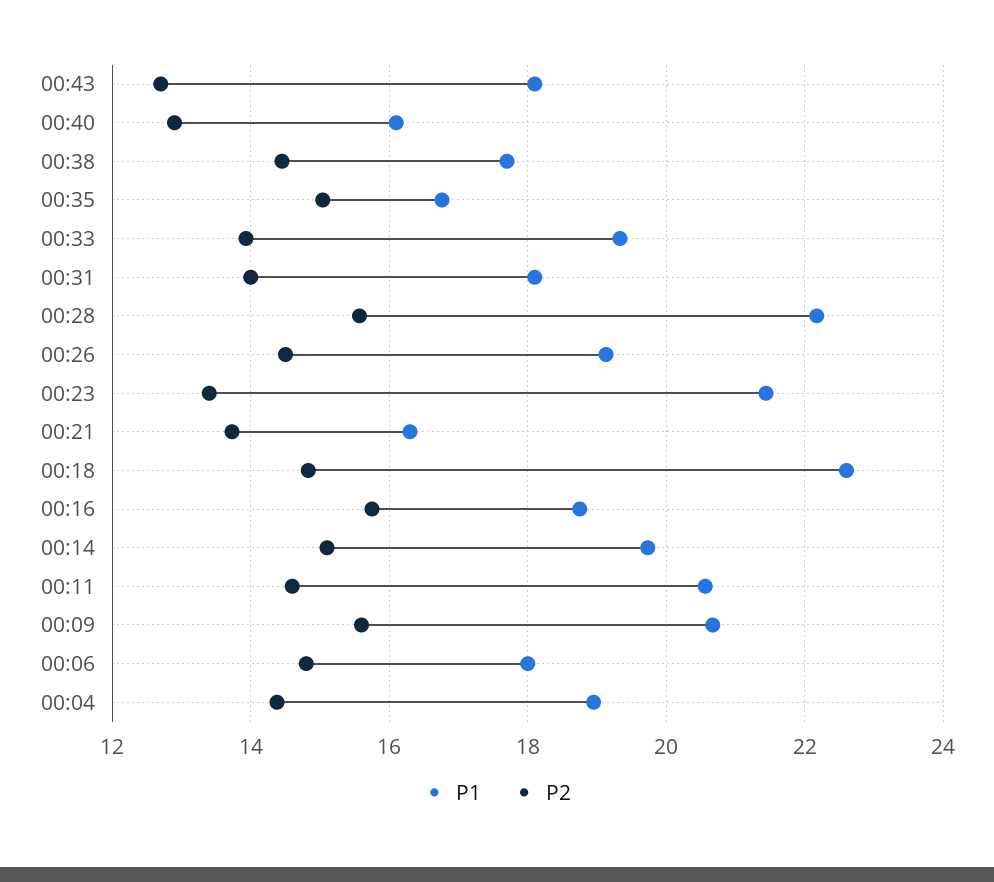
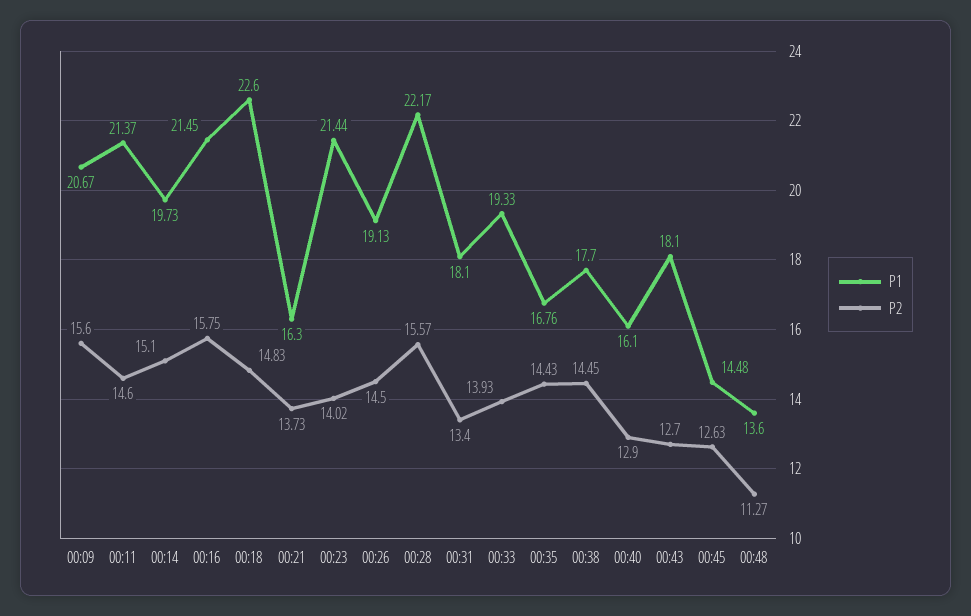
P2, 00:35: 15 -> 14.43
P2, 00:31: 14 -> 13.4
P2, 00:23: 13.4 -> 14.02
P1, 00:16: 18.8 -> 21.45
P1, 00:11: 20.6 -> 21.37
P1, 00:06: 18 -> none
P2, 00:06: 14.8 -> none
P1, 00:04: 19 -> none
P2, 00:04: 14.4 -> none
P1, 00:45: none -> 14.48
P2, 00:45: none -> 12.63
P1, 00:48: none -> 13.6
P2, 00:48: none -> 11.27

